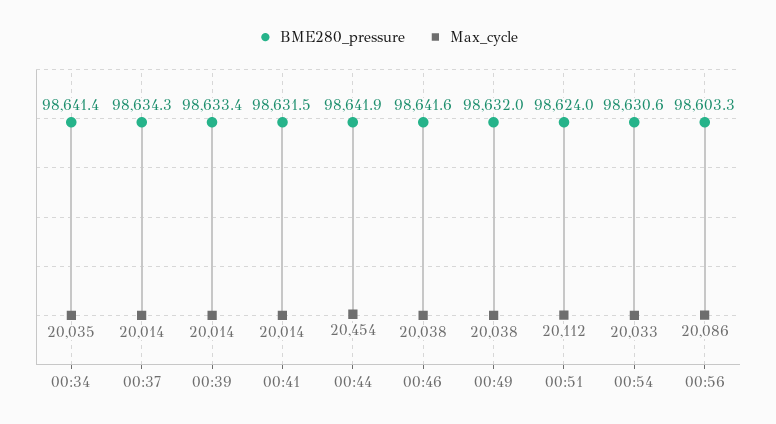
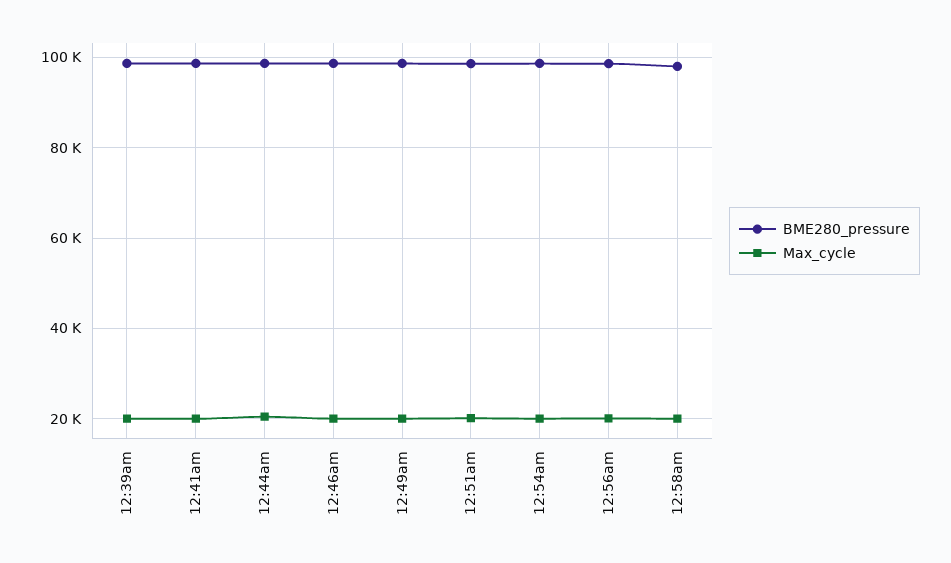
BME280_pressure, 00:34: 98641.4 -> none
Max_cycle, 00:34: 20035 -> none
BME280_pressure, 00:37: 98634.3 -> none
Max_cycle, 00:37: 20014 -> none
BME280_pressure, 12:58am: none -> 98000
Max_cycle, 12:58am: none -> 20000

